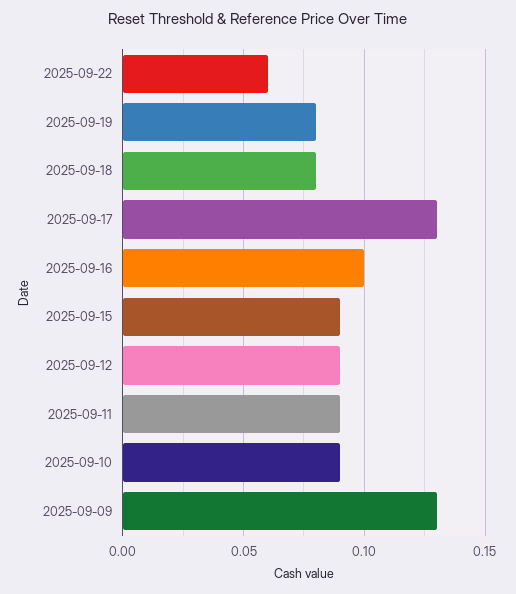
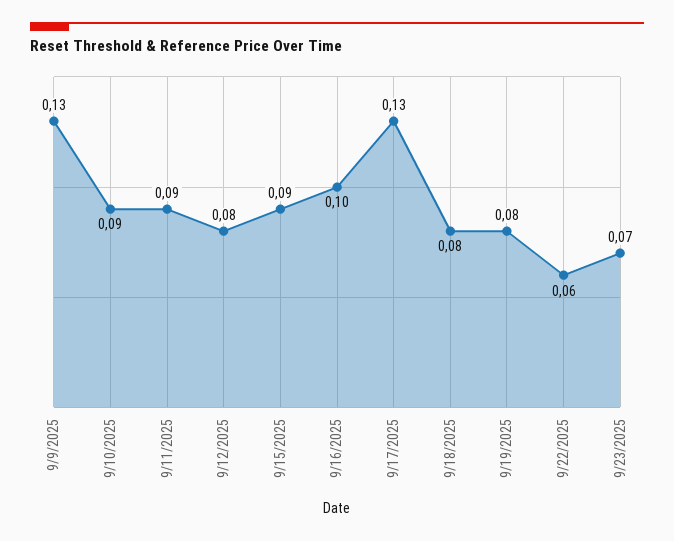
2025-09-12: 0.09 -> 0.08
9/23/2025: none -> 0.07

